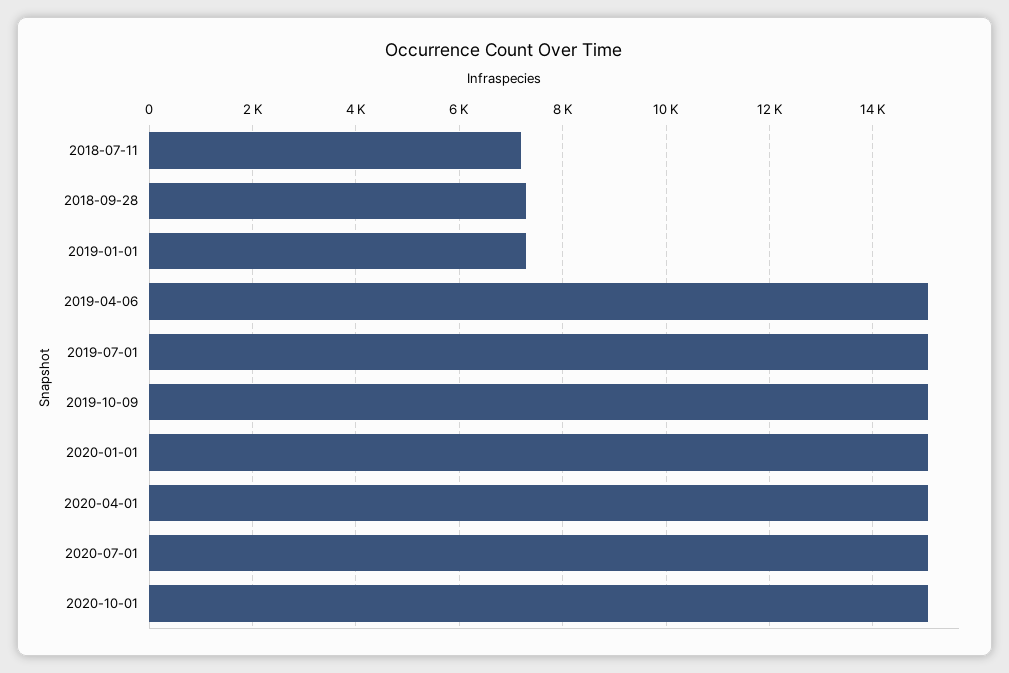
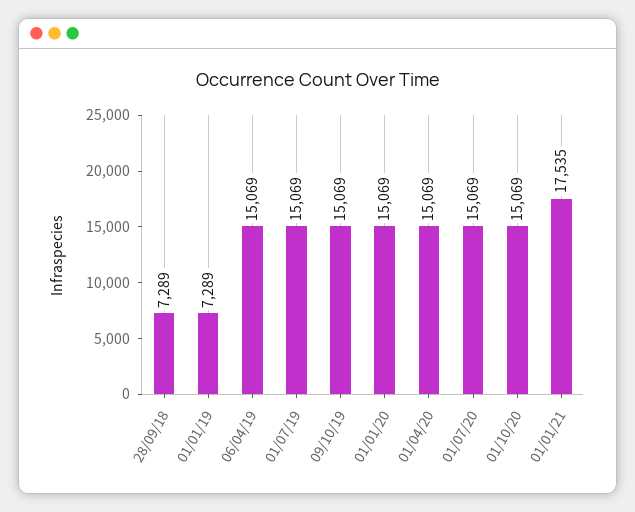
2018-07-11: 7200 -> none
01/01/21: none -> 17535

